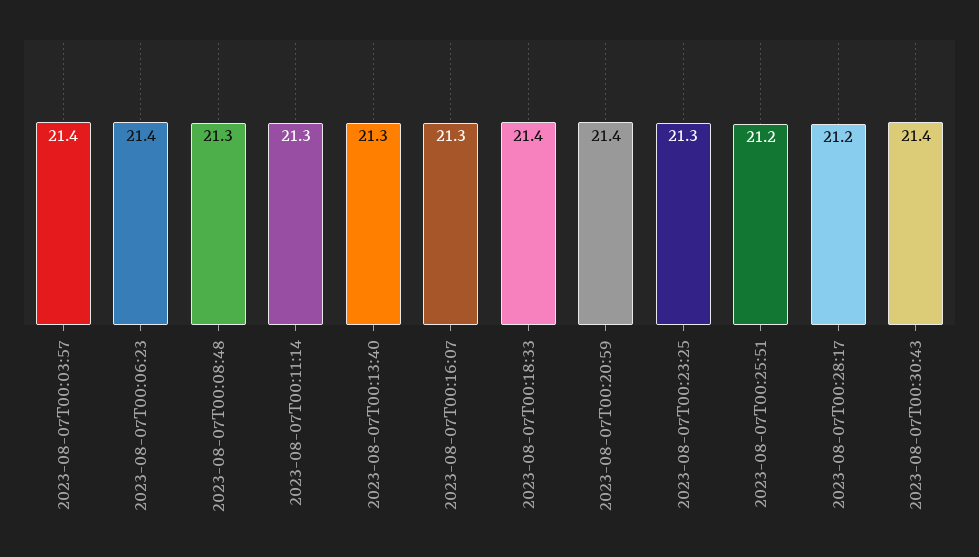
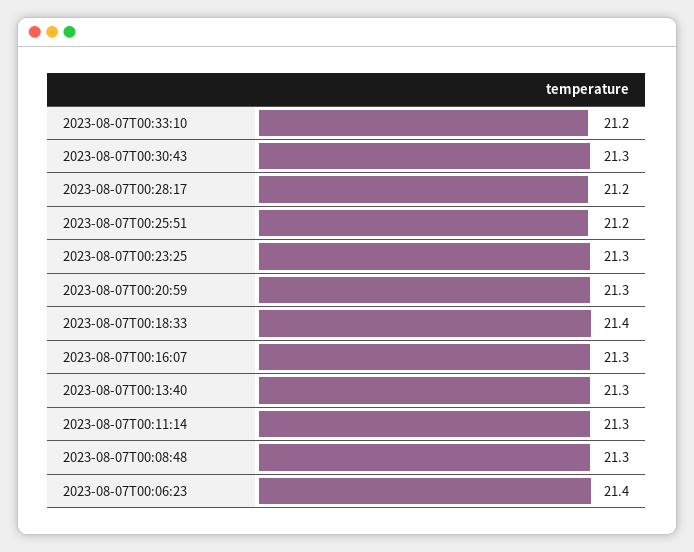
2023-08-07T00:03:57: 21.4 -> none
2023-08-07T00:20:59: 21.4 -> 21.3
2023-08-07T00:30:43: 21.4 -> 21.3
2023-08-07T00:33:10: none -> 21.2

